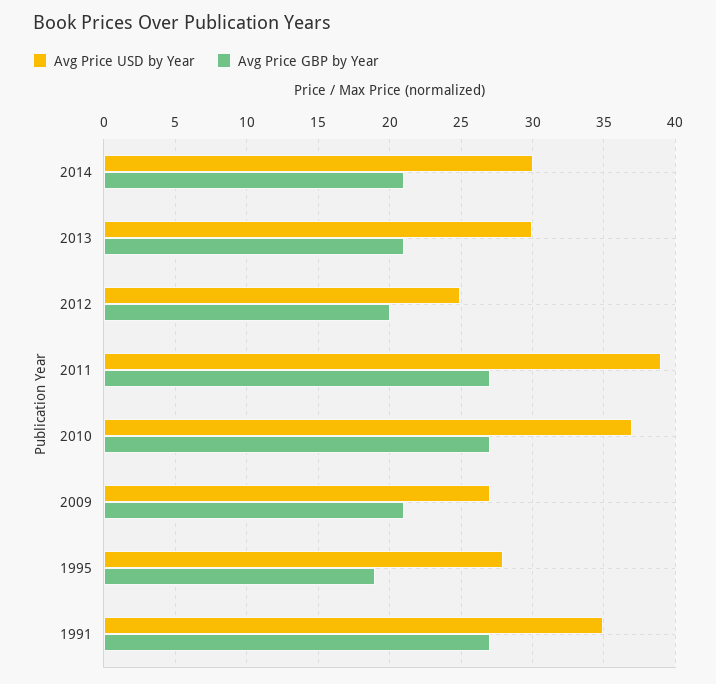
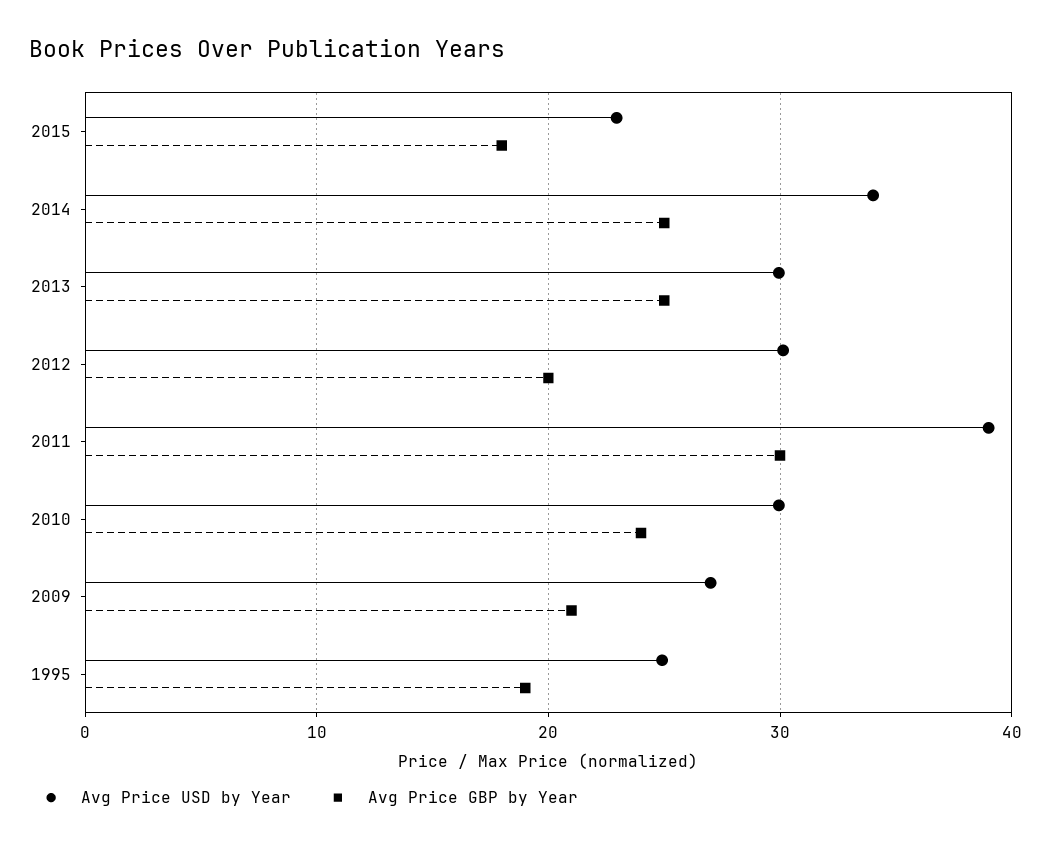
Avg Price USD by Year, 2014: 30 -> 34
Avg Price GBP by Year, 2014: 21 -> 25
Avg Price GBP by Year, 2013: 21 -> 25
Avg Price USD by Year, 2012: 25 -> 30
Avg Price GBP by Year, 2011: 27 -> 30
Avg Price USD by Year, 2010: 37 -> 30
Avg Price GBP by Year, 2010: 27 -> 24
Avg Price USD by Year, 1995: 28 -> 25
Avg Price USD by Year, 1991: 35 -> none
Avg Price GBP by Year, 1991: 27 -> none
Avg Price USD by Year, 2015: none -> 23
Avg Price GBP by Year, 2015: none -> 18

